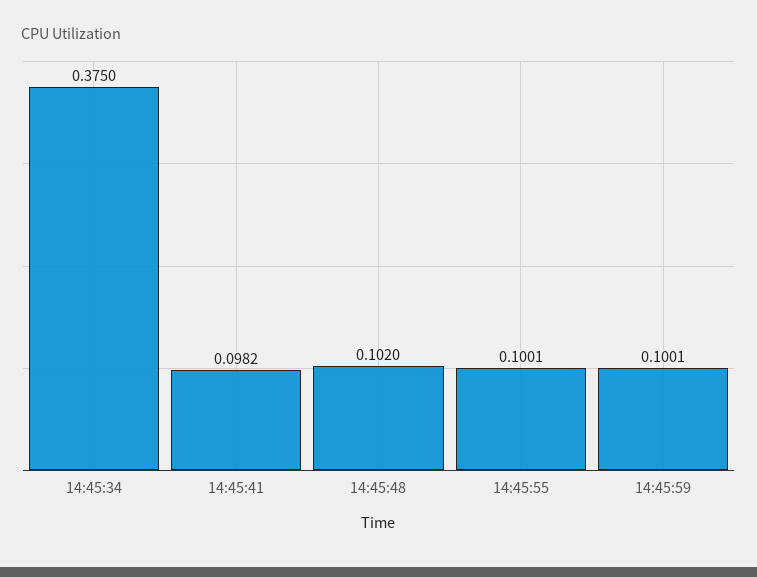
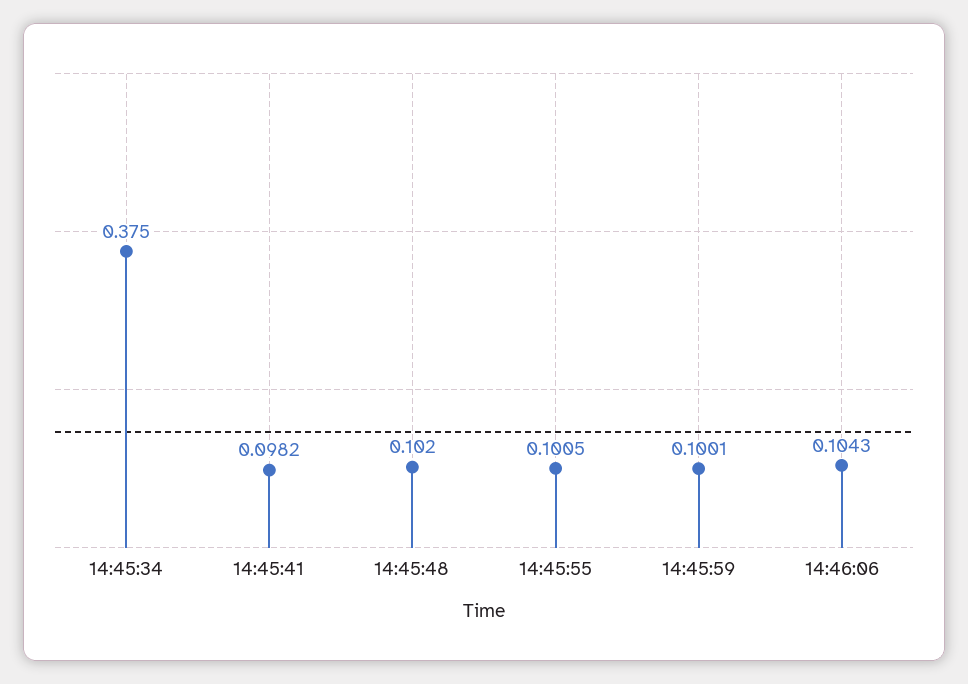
14:45:55: 0.1001 -> 0.1005
14:46:06: none -> 0.1043

